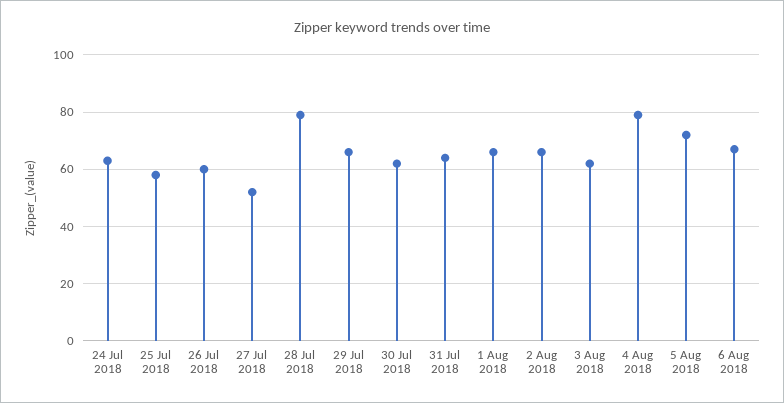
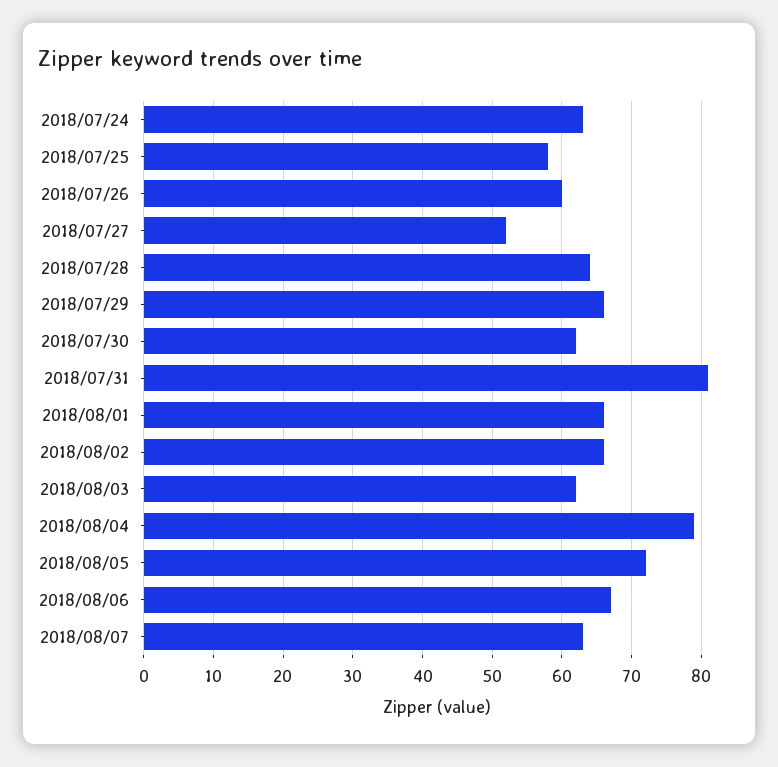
28 Jul 2018: 80 -> 64
31 Jul 2018: 65 -> 81
2018/08/07: none -> 63

